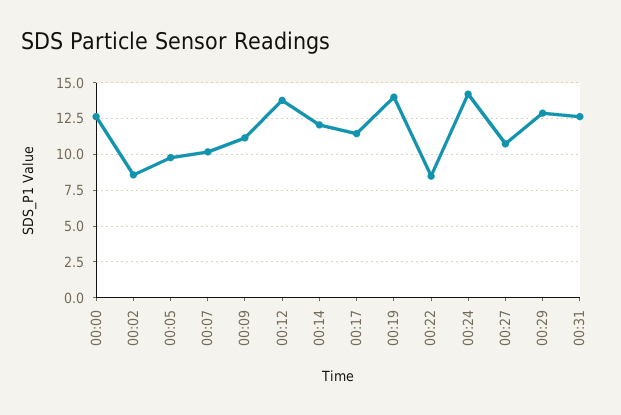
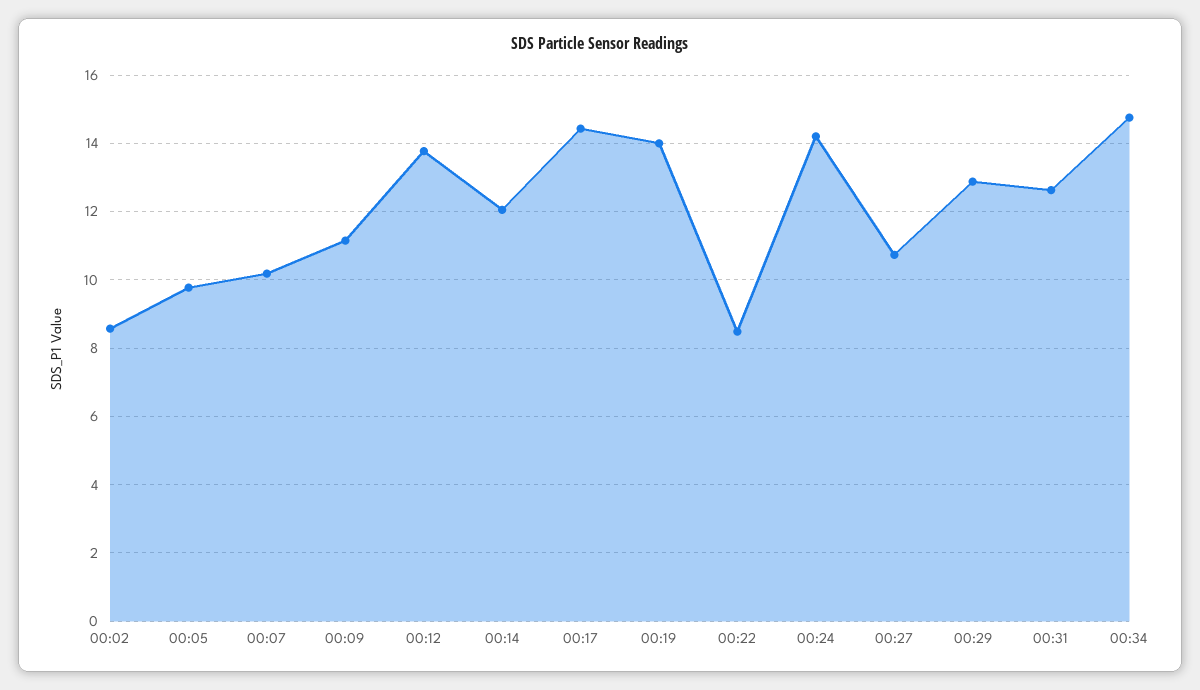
00:00: 12.5 -> none
00:17: 11.5 -> 14.4
00:34: none -> 14.8

